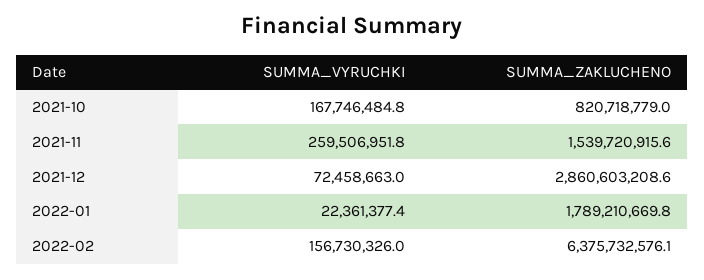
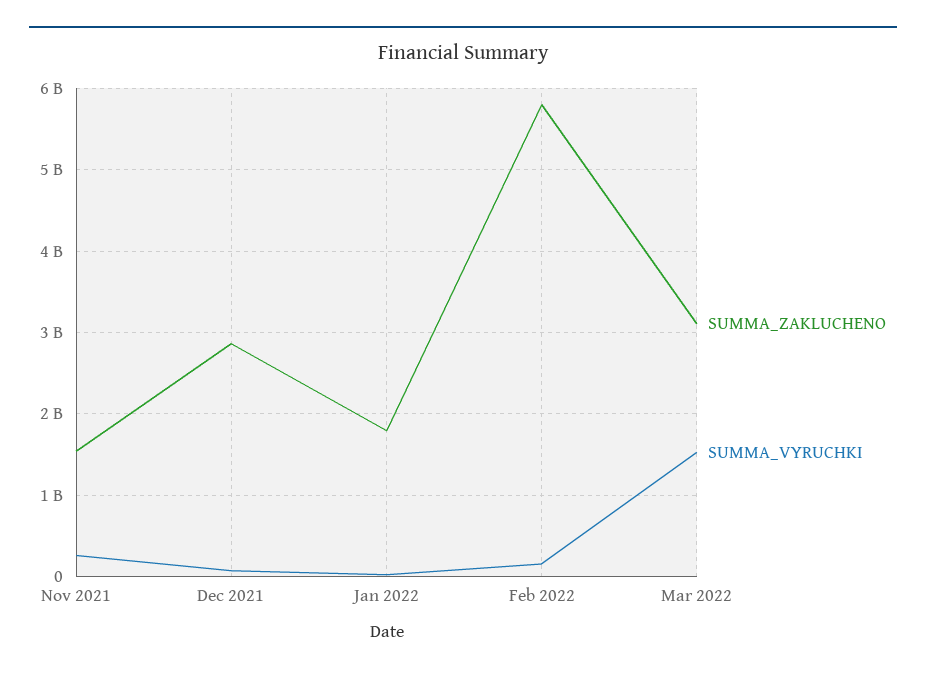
SUMMA_VYRUCHKI, 2021-10: 167746484.8 -> none
SUMMA_ZAKLUCHENO, 2021-10: 820718779 -> none
SUMMA_ZAKLUCHENO, 2022-02: 6375732576.1 -> 5800000000
SUMMA_ZAKLUCHENO, Mar 2022: none -> 3100000000
SUMMA_VYRUCHKI, Mar 2022: none -> 1500000000

